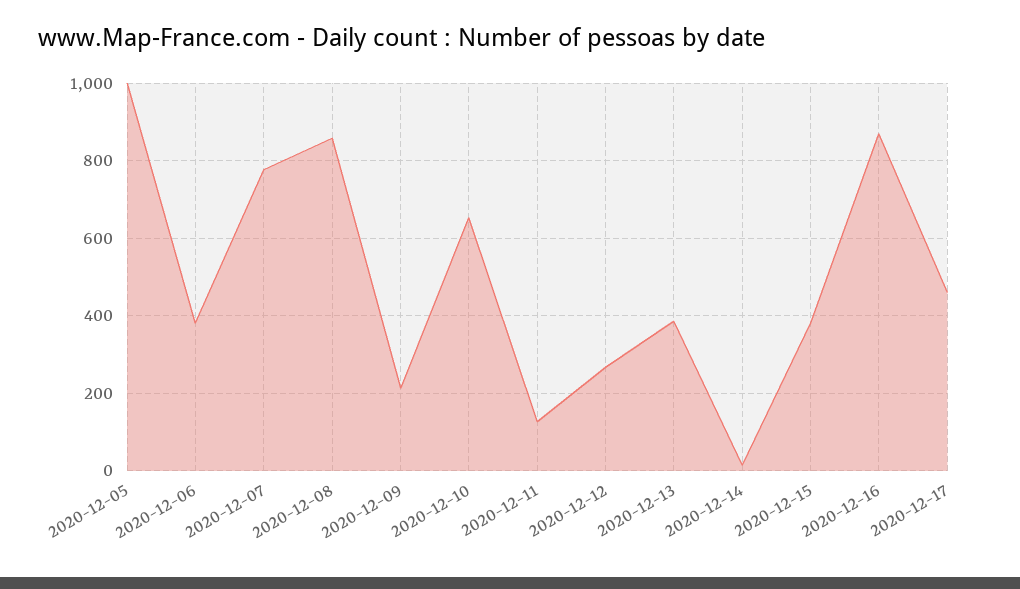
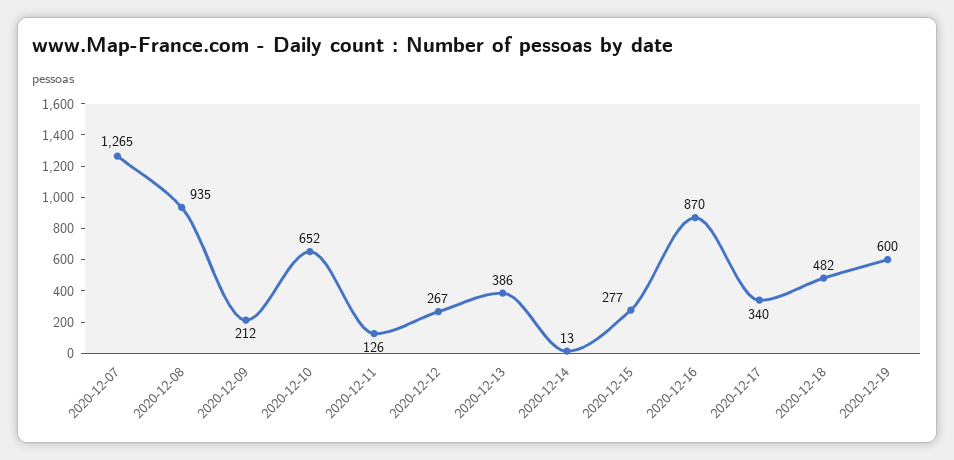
2020-12-05: 1000 -> none
2020-12-06: 380 -> none
2020-12-07: 780 -> 1265
2020-12-08: 860 -> 935
2020-12-15: 380 -> 277
2020-12-17: 460 -> 340
2020-12-18: none -> 482
2020-12-19: none -> 600

